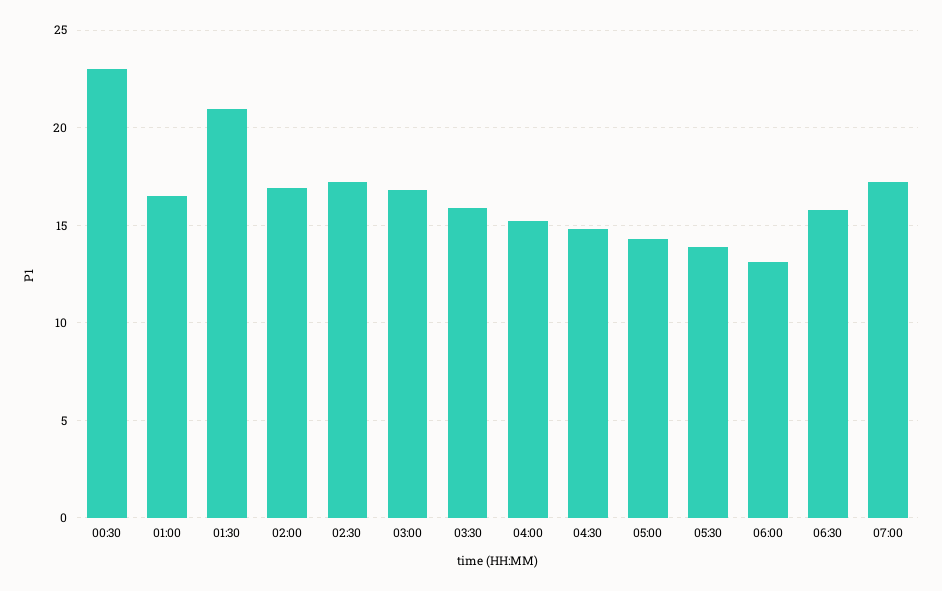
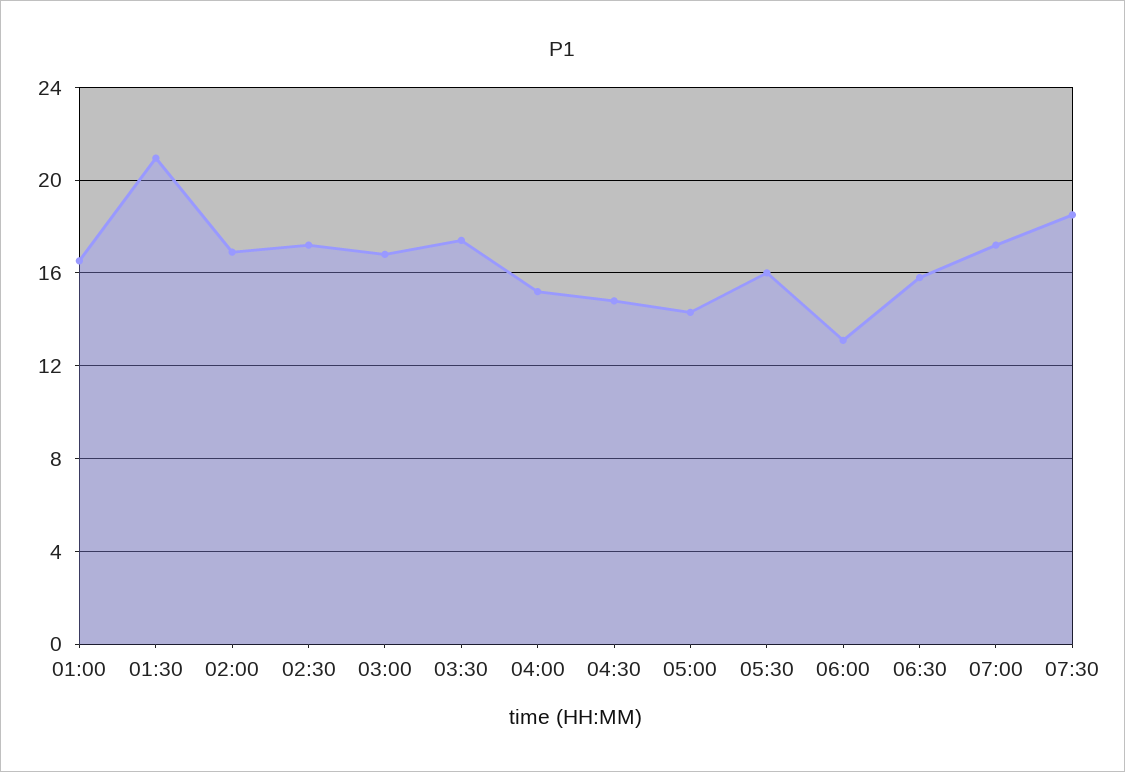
00:30: 23 -> none
03:30: 16 -> 17.5
05:30: 14 -> 16
07:30: none -> 18.5

